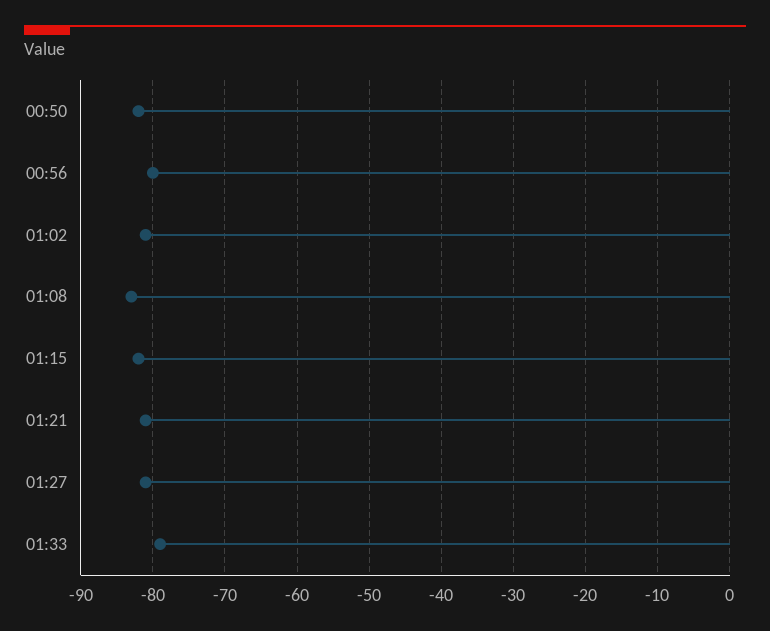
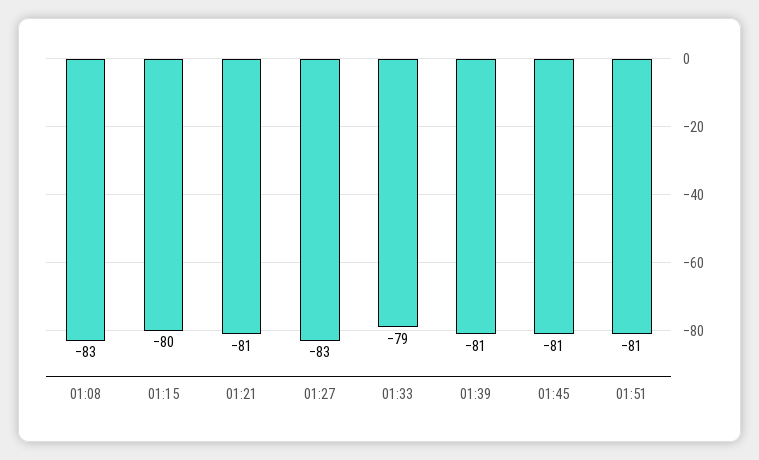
00:50: -82 -> none
00:56: -80 -> none
01:02: -81 -> none
01:15: -82 -> -80
01:27: -81 -> -83
01:39: none -> -81
01:45: none -> -81
01:51: none -> -81

